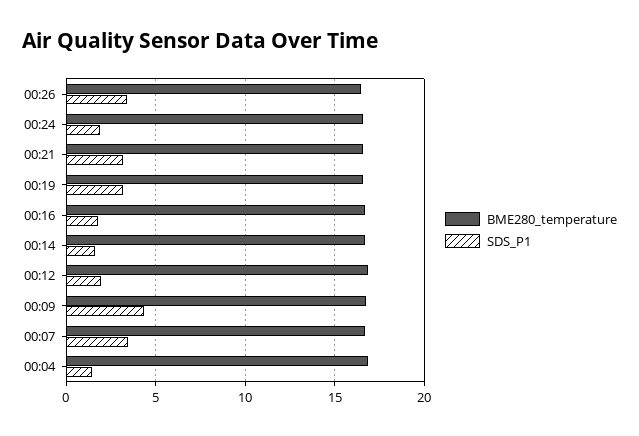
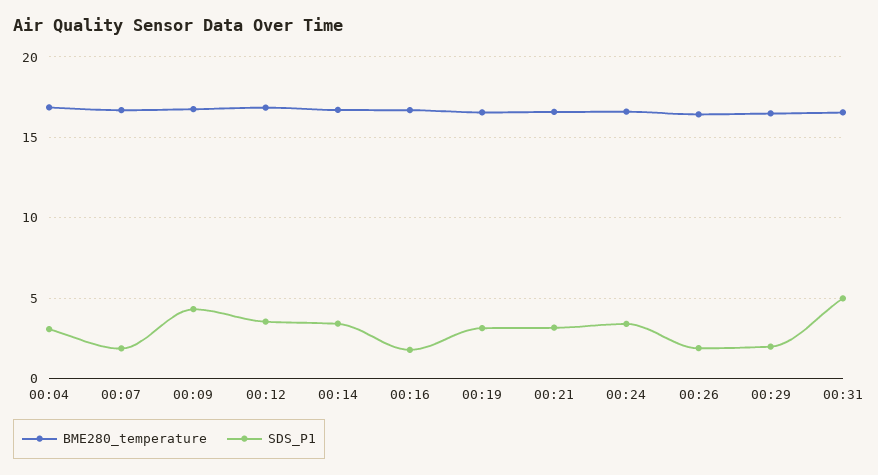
SDS_P1, 00:26: 3.5 -> 2
SDS_P1, 00:24: 2 -> 3.5
SDS_P1, 00:14: 1.5 -> 3.5
SDS_P1, 00:12: 2 -> 3.5
SDS_P1, 00:07: 3.5 -> 2
SDS_P1, 00:04: 1.5 -> 3
BME280_temperature, 00:29: none -> 16.5
SDS_P1, 00:29: none -> 2
BME280_temperature, 00:31: none -> 16.5
SDS_P1, 00:31: none -> 5

